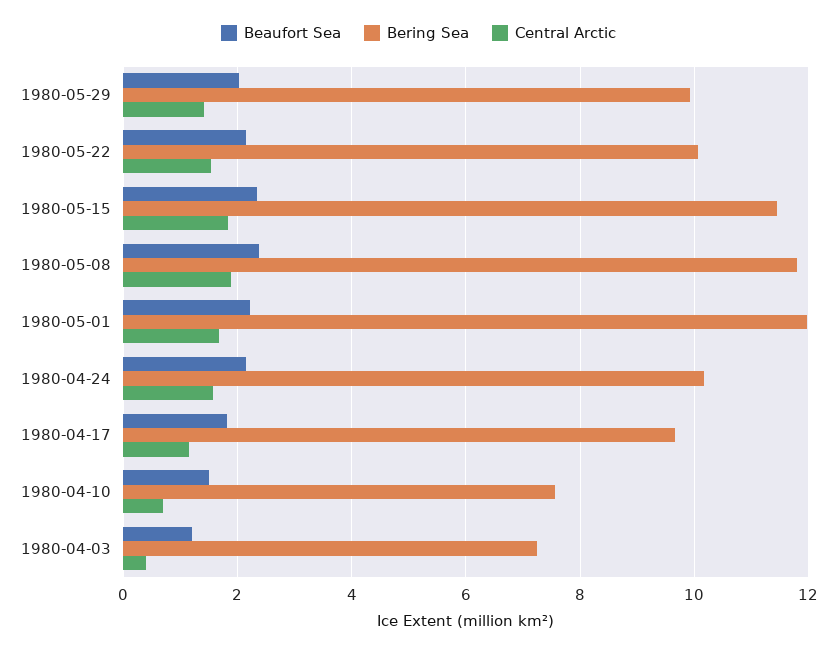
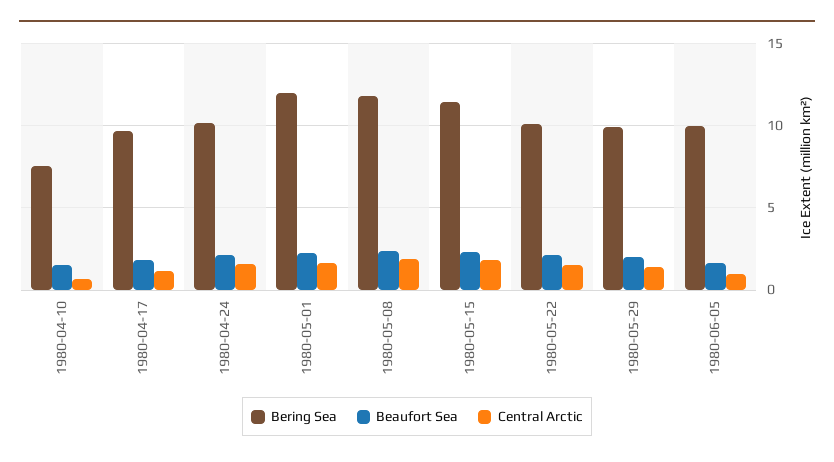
Beaufort Sea, 1980-04-03: 1.2 -> none
Bering Sea, 1980-04-03: 7.2 -> none
Central Arctic, 1980-04-03: 0.4 -> none
Bering Sea, 1980-06-05: none -> 10
Beaufort Sea, 1980-06-05: none -> 1.5
Central Arctic, 1980-06-05: none -> 1

